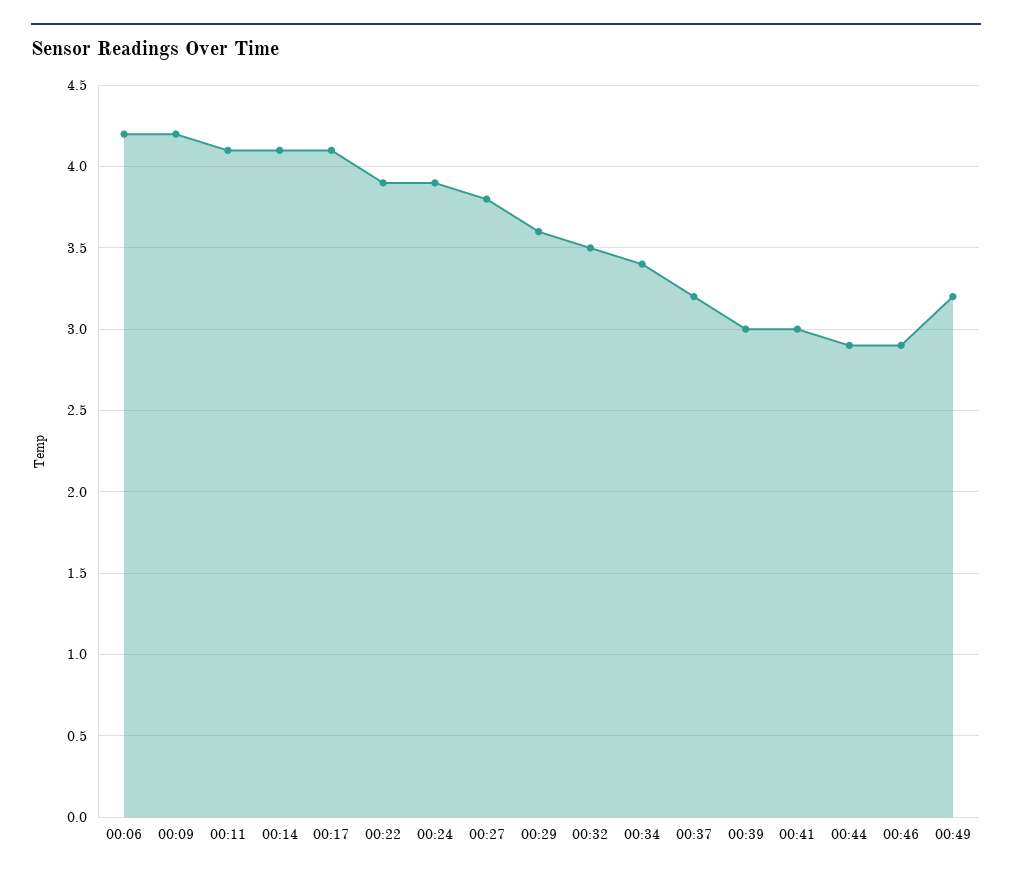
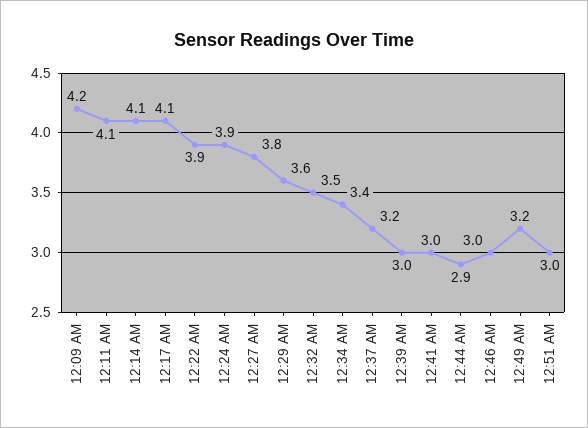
00:06: 4.2 -> none
00:46: 2.9 -> 3
12:51 AM: none -> 3

